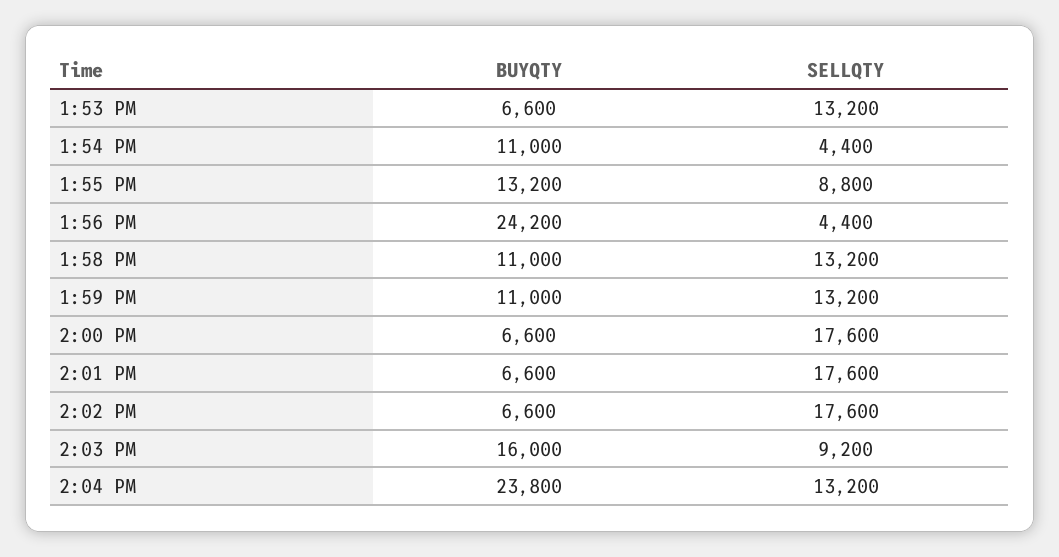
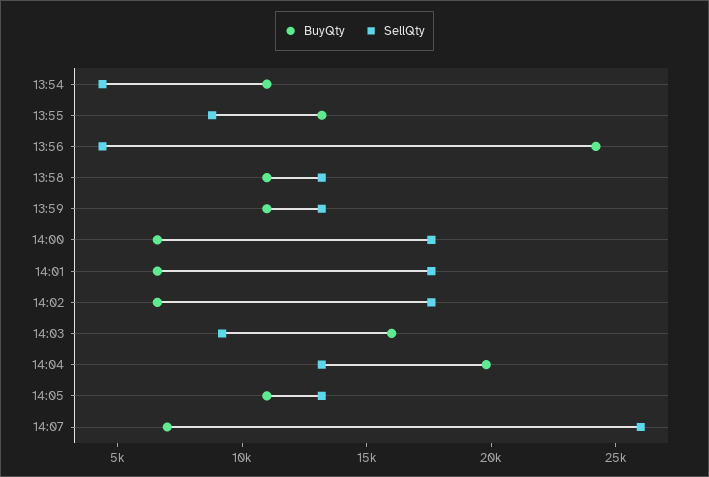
BUYQTY, 1:53 PM: 6600 -> none
SELLQTY, 1:53 PM: 13200 -> none
BUYQTY, 2:04 PM: 23800 -> 20000
BUYQTY, 14:05: none -> 11000
SELLQTY, 14:05: none -> 13000
BUYQTY, 14:07: none -> 7000
SELLQTY, 14:07: none -> 26000

